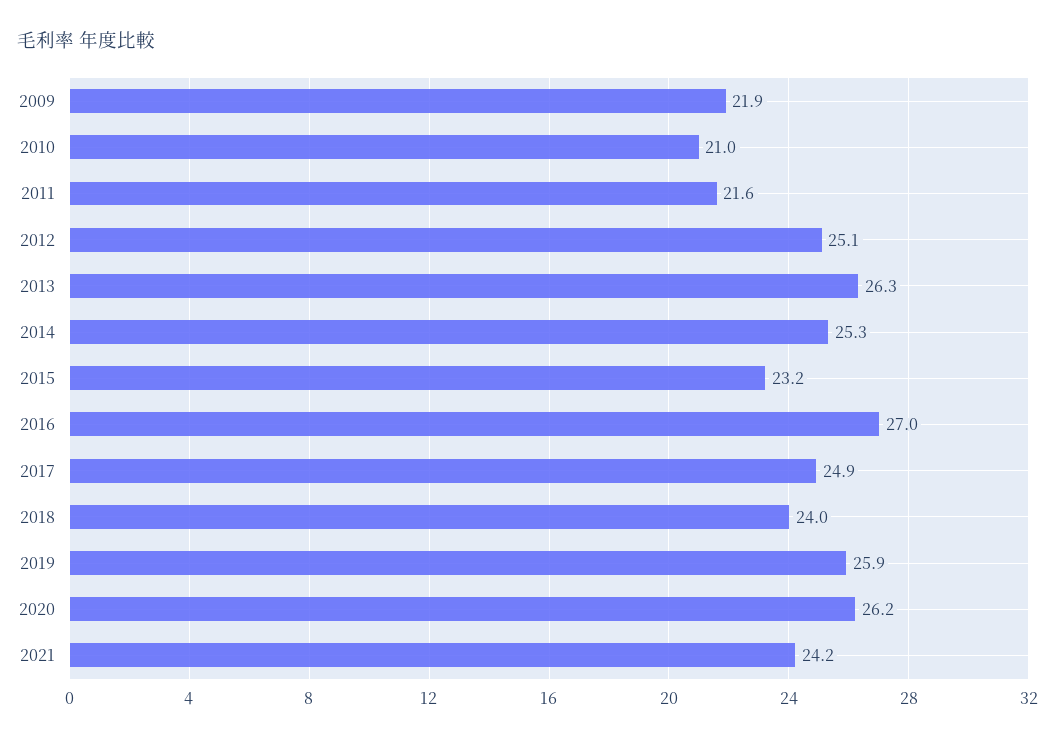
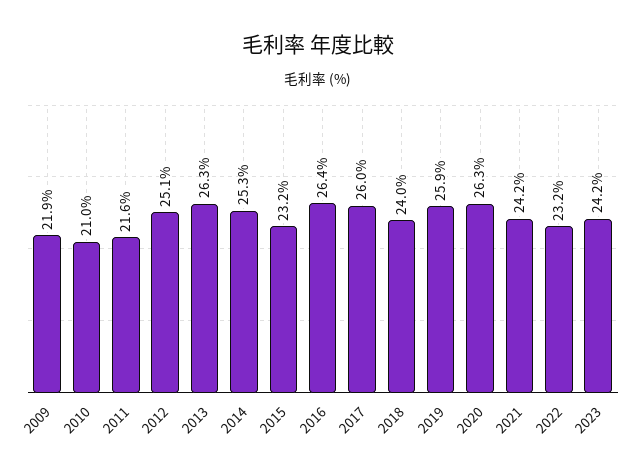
2016: 27 -> 26.4
2017: 24.9 -> 26
2020: 26.2 -> 26.3
2022: none -> 23.2
2023: none -> 24.2

